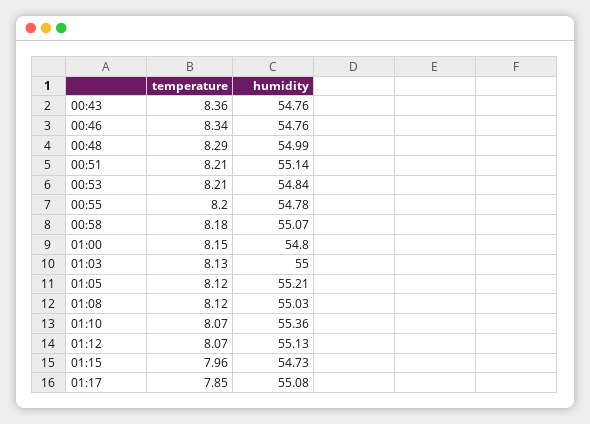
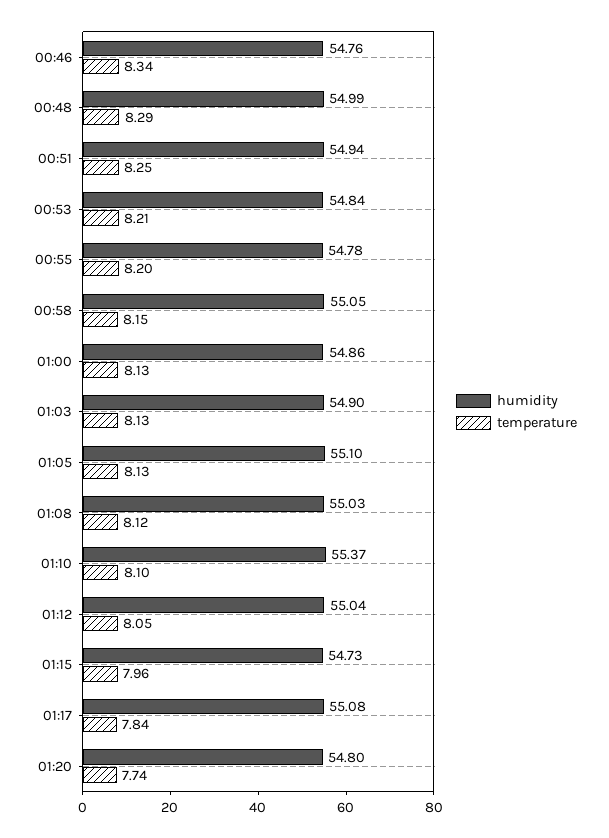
temperature, 00:43: 8.36 -> none
humidity, 00:43: 54.76 -> none
temperature, 00:51: 8.21 -> 8.25
humidity, 00:51: 55.14 -> 54.94
temperature, 00:58: 8.18 -> 8.15
humidity, 00:58: 55.07 -> 55.05
temperature, 01:00: 8.15 -> 8.13
humidity, 01:00: 54.8 -> 54.86
humidity, 01:03: 55 -> 54.9
temperature, 01:05: 8.12 -> 8.13
humidity, 01:05: 55.21 -> 55.1
temperature, 01:10: 8.07 -> 8.1
humidity, 01:10: 55.36 -> 55.37
temperature, 01:12: 8.07 -> 8.05
humidity, 01:12: 55.13 -> 55.04
temperature, 01:17: 7.85 -> 7.84
humidity, 01:20: none -> 54.8
temperature, 01:20: none -> 7.74

